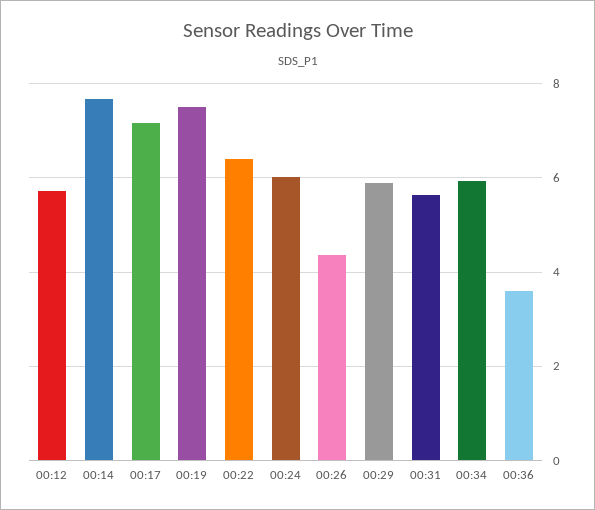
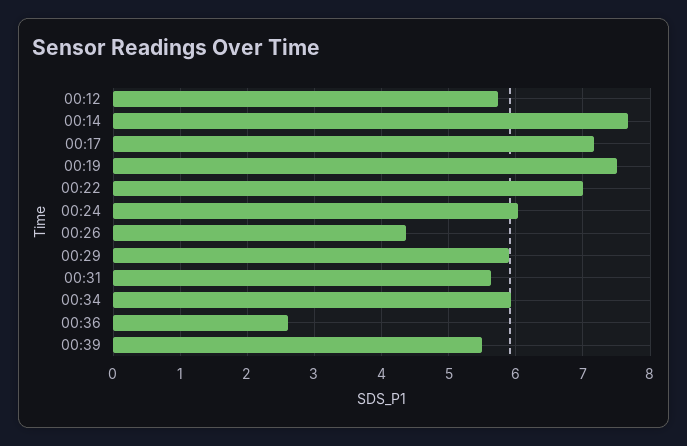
00:22: 6.4 -> 7
00:36: 3.6 -> 2.6
00:39: none -> 5.5

